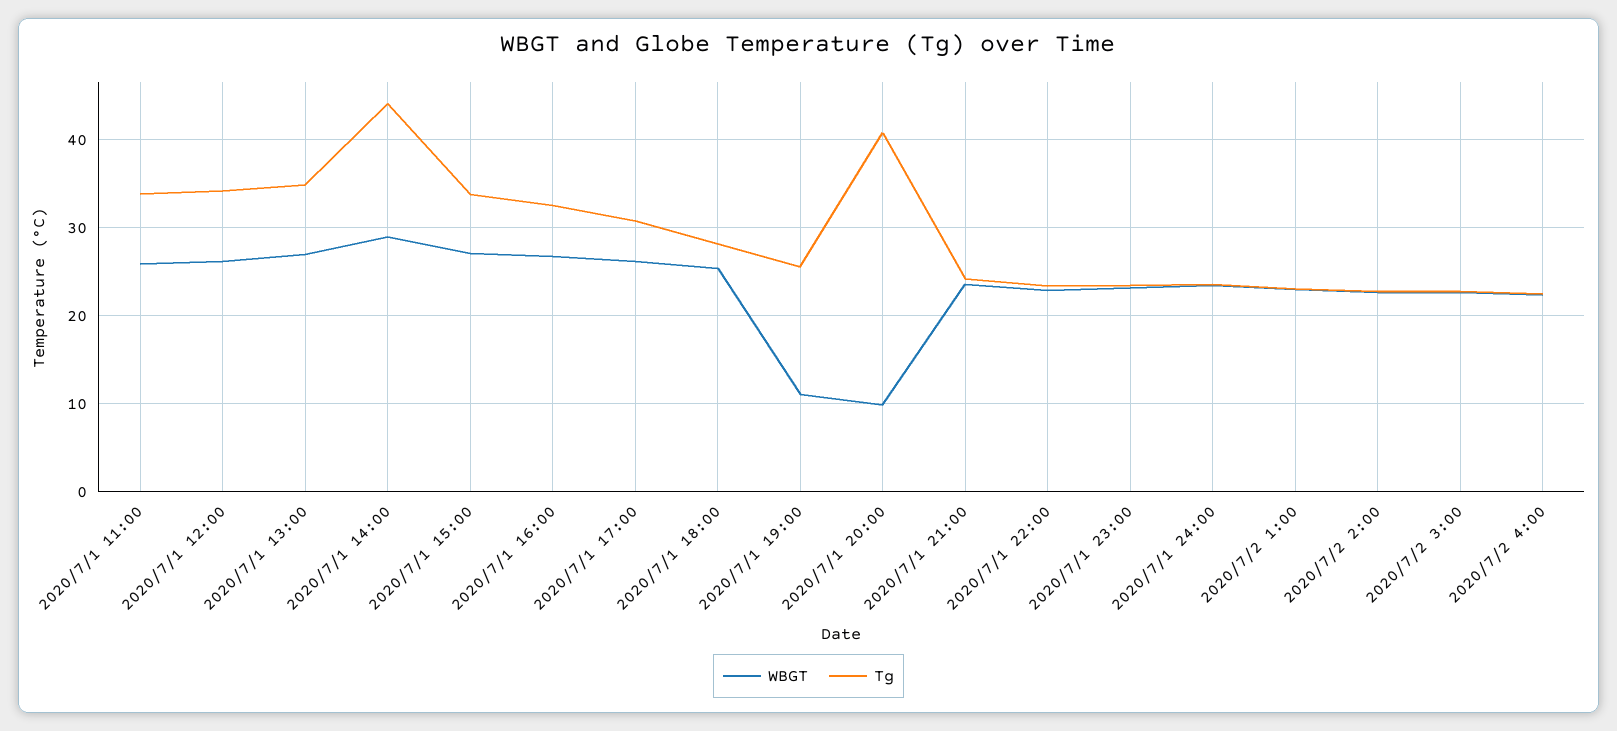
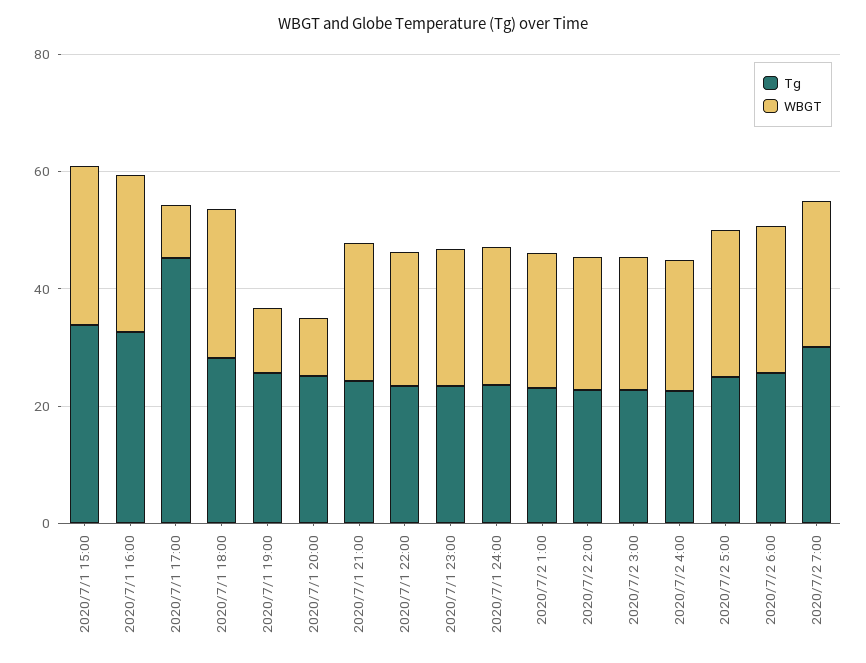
WBGT, 2020/7/1 11:00: 26 -> none
Tg, 2020/7/1 11:00: 34 -> none
WBGT, 2020/7/1 12:00: 26 -> none
Tg, 2020/7/1 12:00: 34 -> none
WBGT, 2020/7/1 13:00: 27 -> none
Tg, 2020/7/1 13:00: 35 -> none
WBGT, 2020/7/1 14:00: 29 -> none
Tg, 2020/7/1 14:00: 44 -> none
WBGT, 2020/7/1 17:00: 26 -> 10
Tg, 2020/7/1 17:00: 31 -> 45
Tg, 2020/7/1 20:00: 41 -> 25
Tg, 2020/7/2 5:00: none -> 25
WBGT, 2020/7/2 5:00: none -> 25
Tg, 2020/7/2 6:00: none -> 25
WBGT, 2020/7/2 6:00: none -> 25
Tg, 2020/7/2 7:00: none -> 30
WBGT, 2020/7/2 7:00: none -> 25

